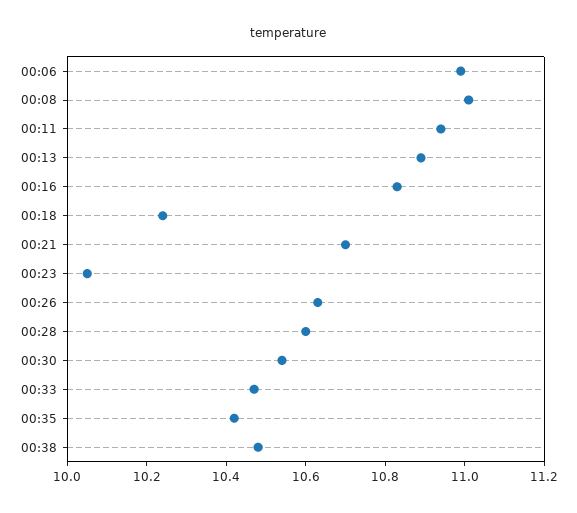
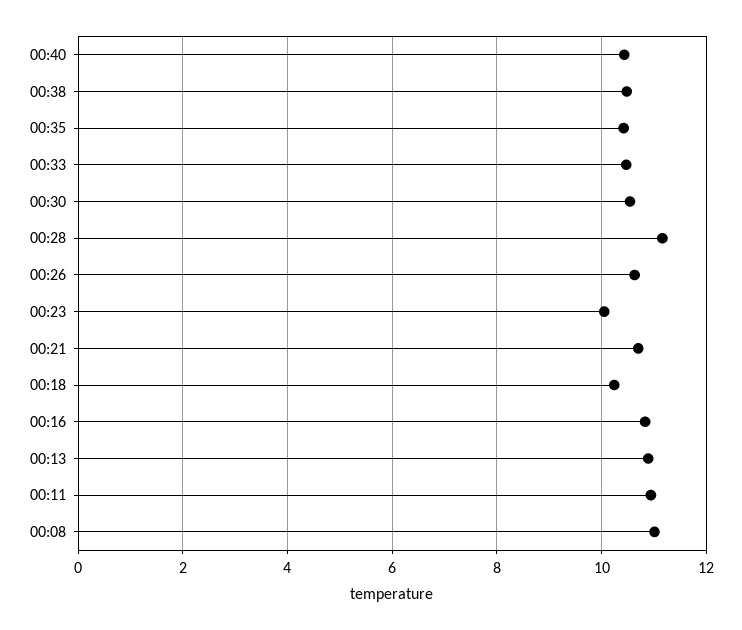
00:06: 11 -> none
00:28: 10.6 -> 11.2
00:40: none -> 10.4

